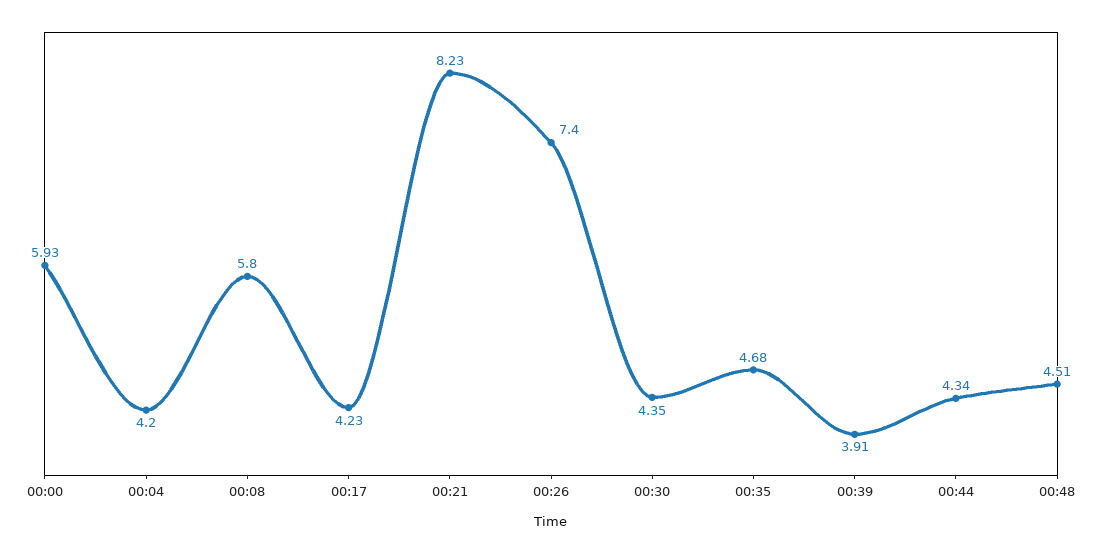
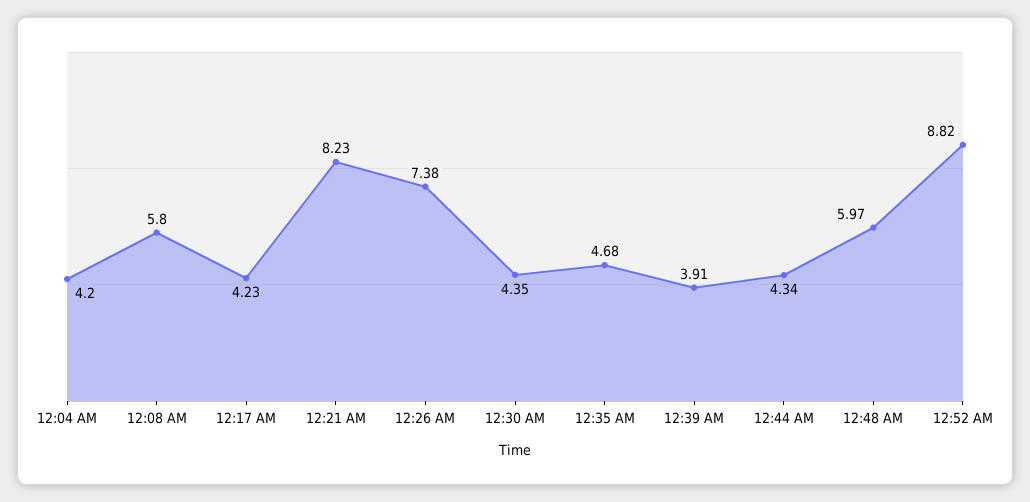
00:00: 5.93 -> none
00:26: 7.4 -> 7.38
00:48: 4.51 -> 5.97
12:52 AM: none -> 8.82

